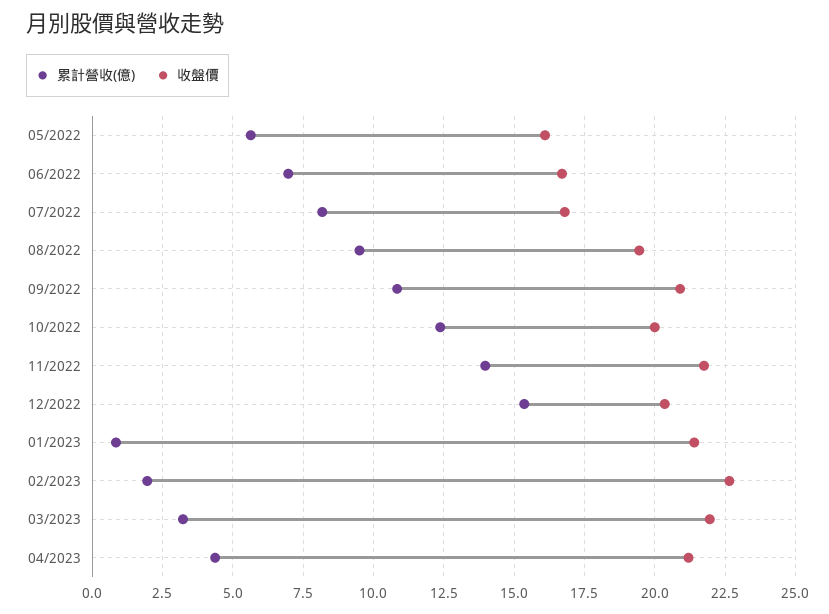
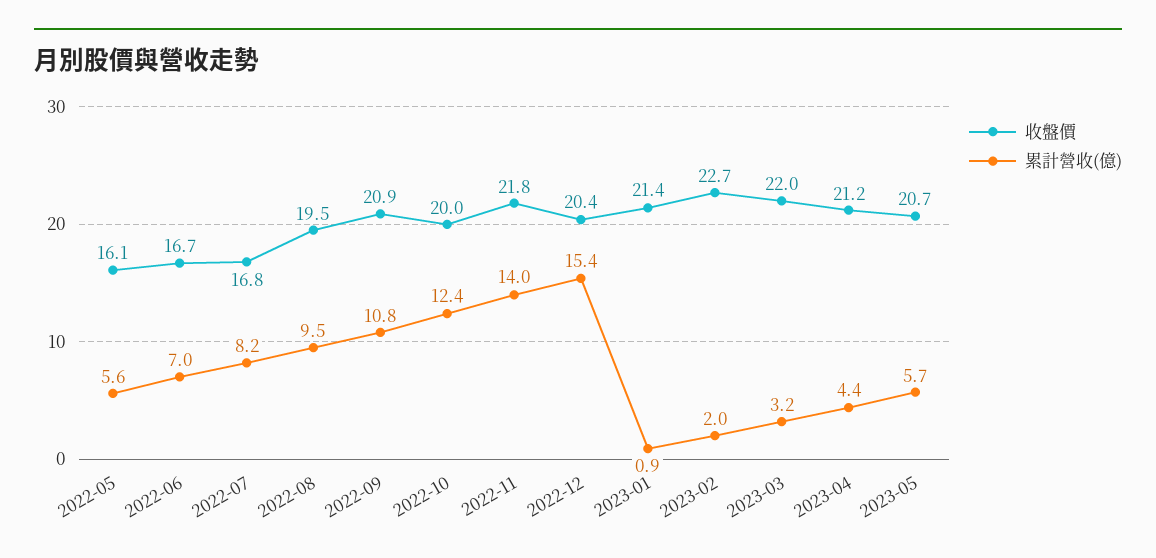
收盤價, 2023-05: none -> 20.7
累計營收(億), 2023-05: none -> 5.7

